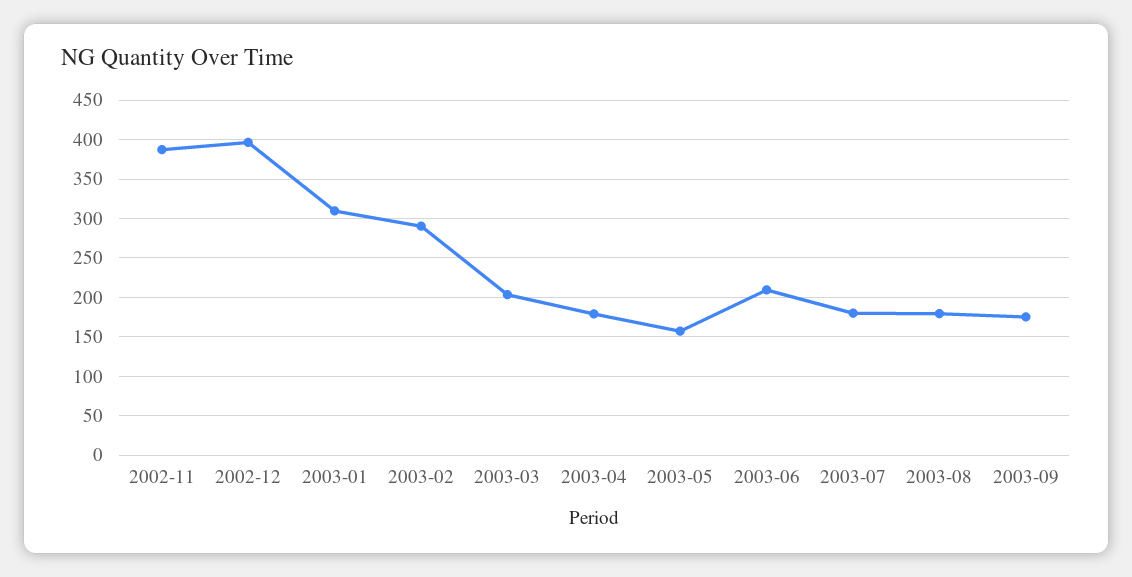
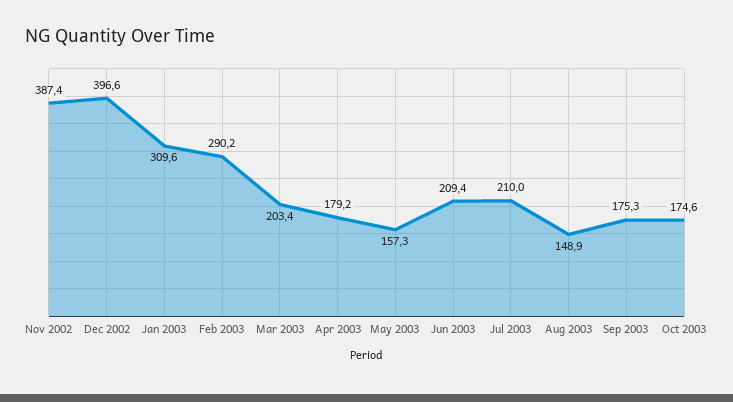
2003-07: 180 -> 210
2003-08: 180 -> 148.9
Oct 2003: none -> 174.6

